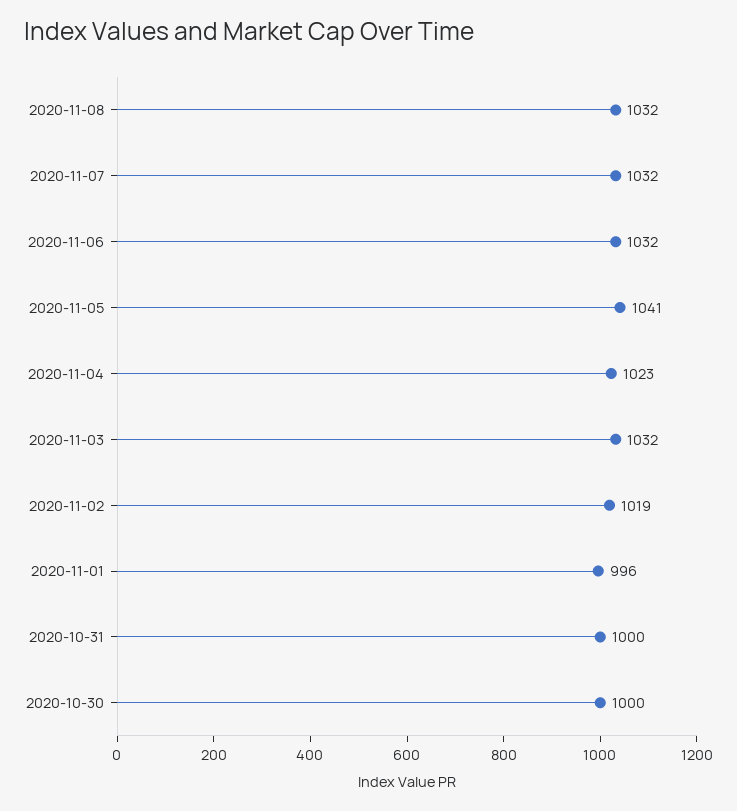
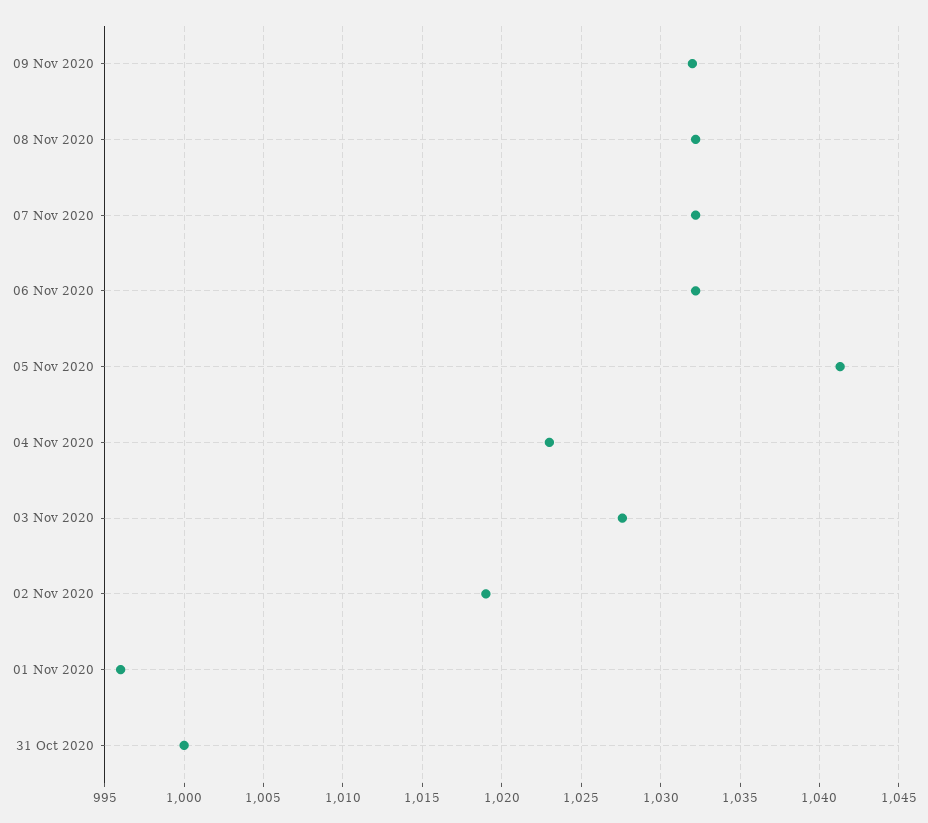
2020-11-03: 1032 -> 1027.5
2020-10-30: 1000 -> none
09 Nov 2020: none -> 1032

